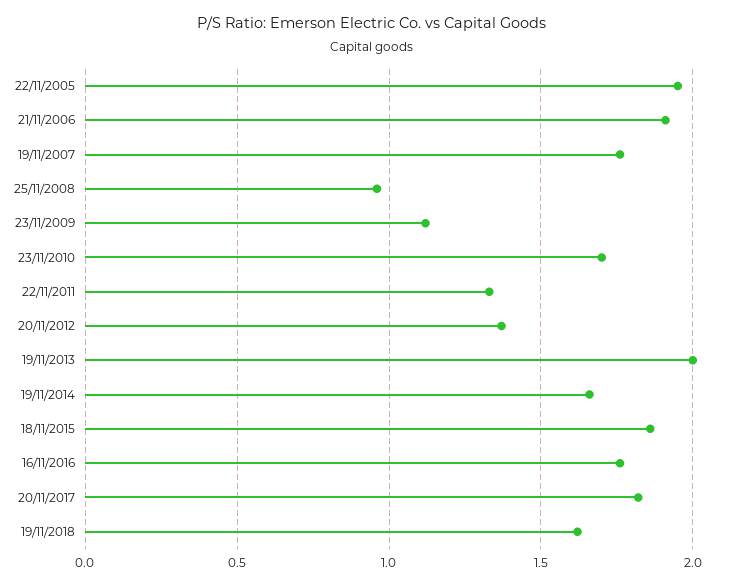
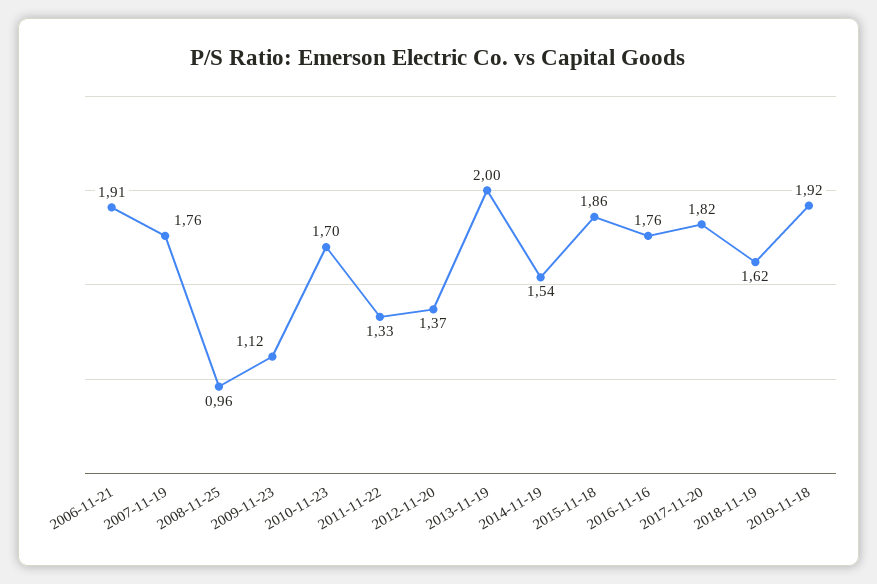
22/11/2005: 1.95 -> none
19/11/2014: 1.65 -> 1.54
2019-11-18: none -> 1.92

